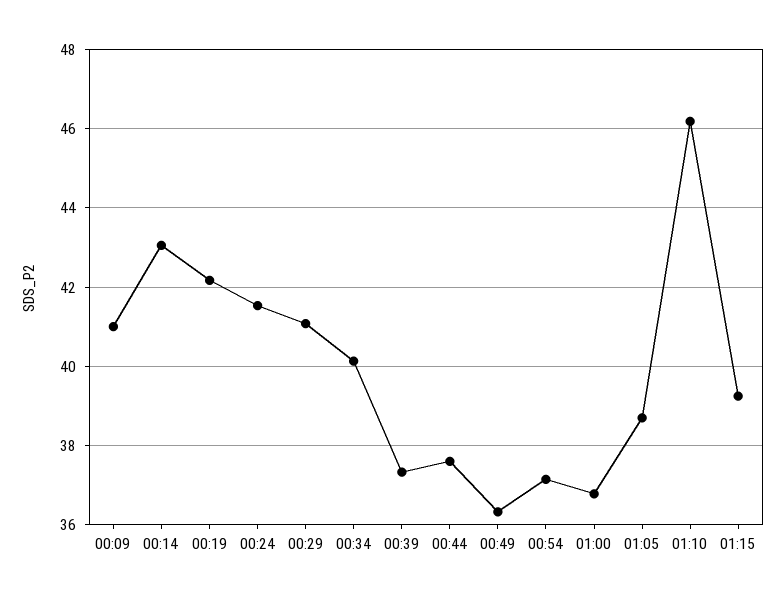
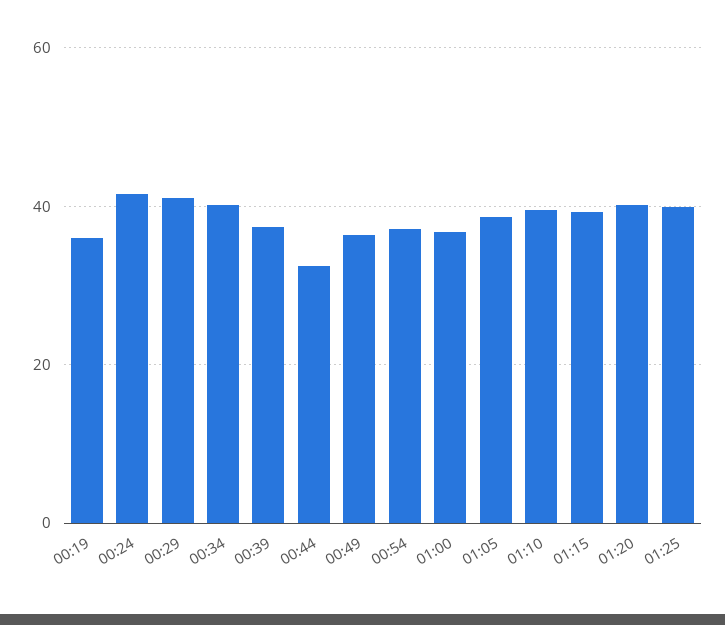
00:09: 41 -> none
00:14: 43 -> none
00:19: 42.2 -> 36
00:44: 37.6 -> 32
01:10: 46.2 -> 40
01:20: none -> 40
01:25: none -> 40

